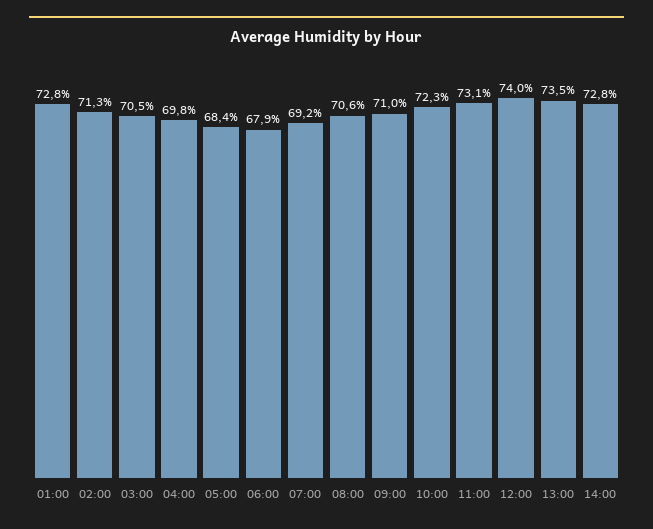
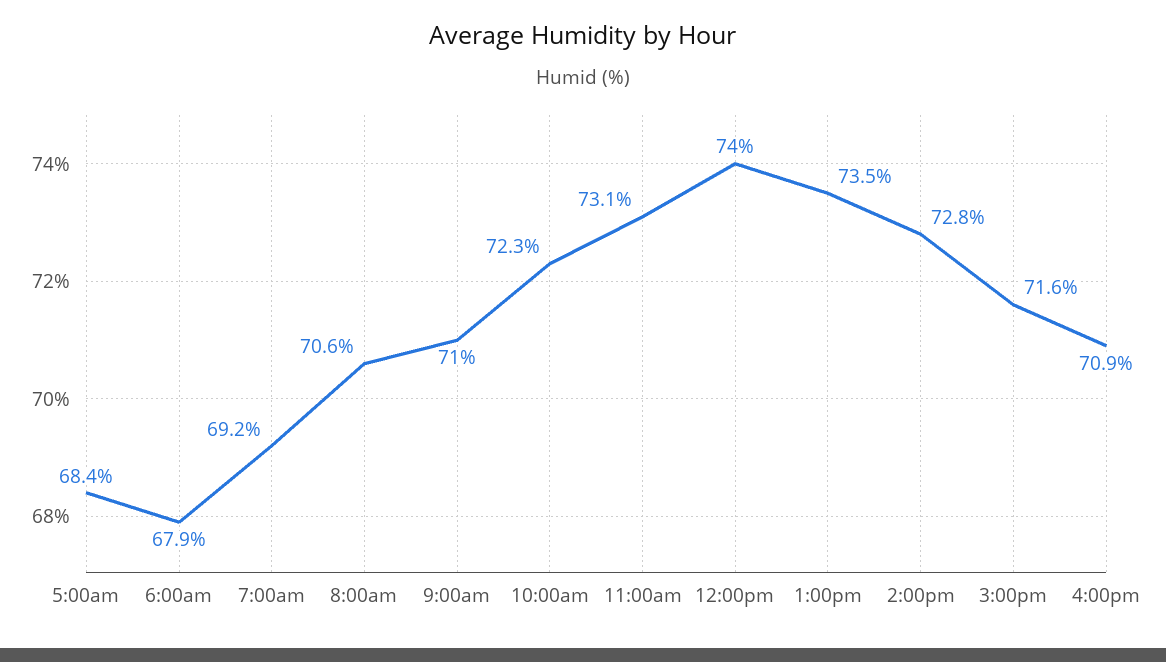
01:00: 72.8 -> none
02:00: 71.3 -> none
03:00: 70.5 -> none
04:00: 69.8 -> none
3:00pm: none -> 71.6
4:00pm: none -> 70.9

